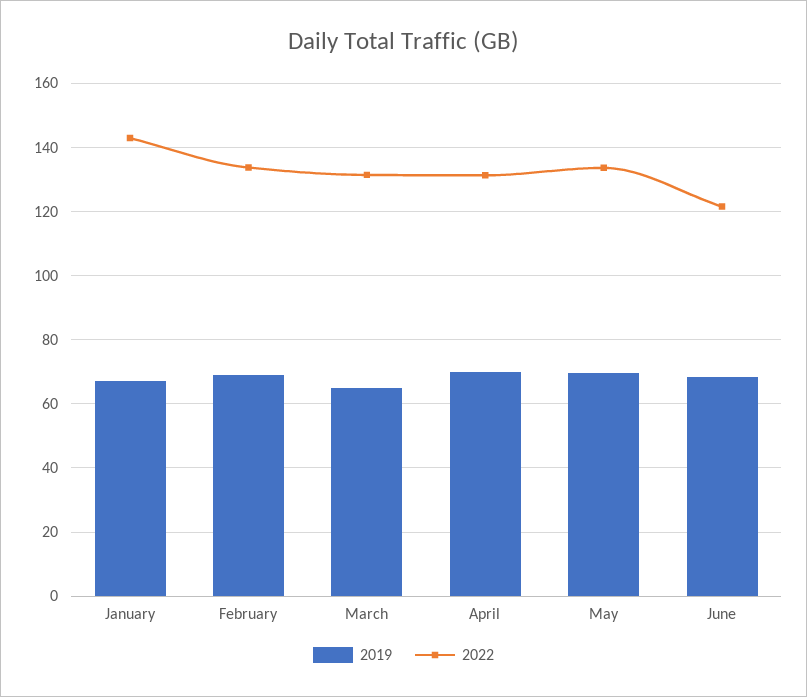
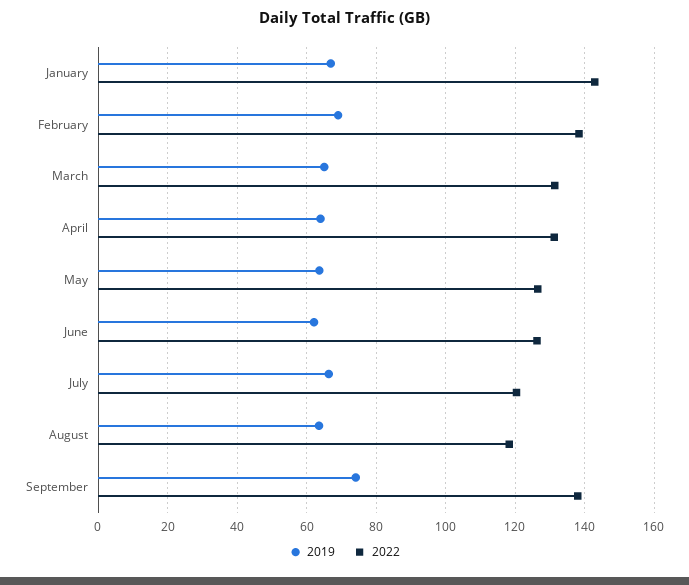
2022, February: 134 -> 138
2019, April: 70 -> 64
2019, May: 70 -> 64
2022, May: 134 -> 126
2019, June: 68 -> 62
2022, June: 122 -> 126
2019, July: none -> 66
2022, July: none -> 120
2019, August: none -> 64
2022, August: none -> 118
2019, September: none -> 74
2022, September: none -> 138

